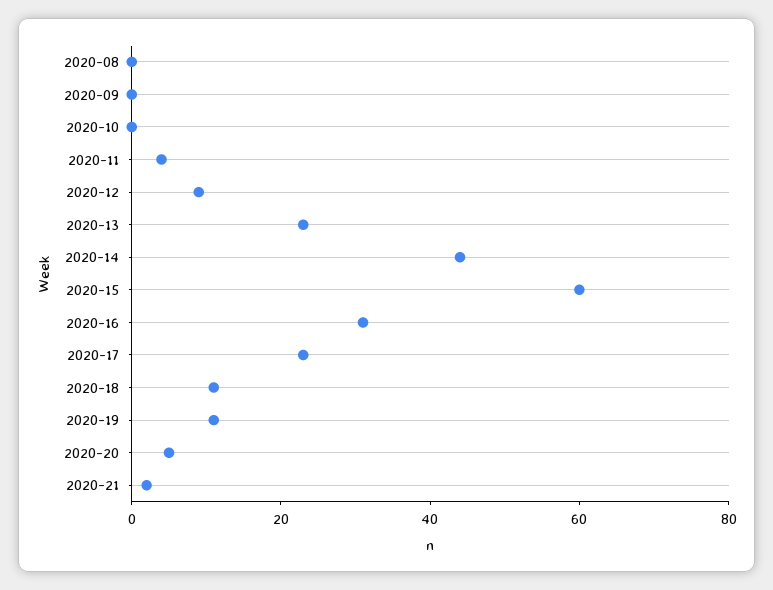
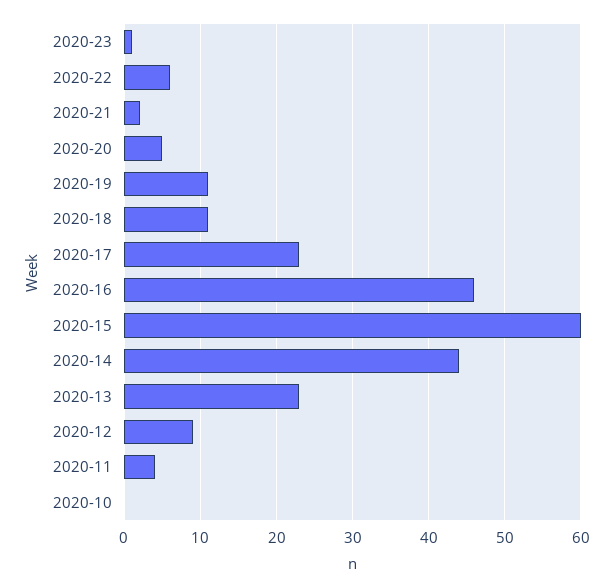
2020-08: 0 -> none
2020-09: 0 -> none
2020-16: 30 -> 46
2020-23: none -> 1
2020-22: none -> 6

